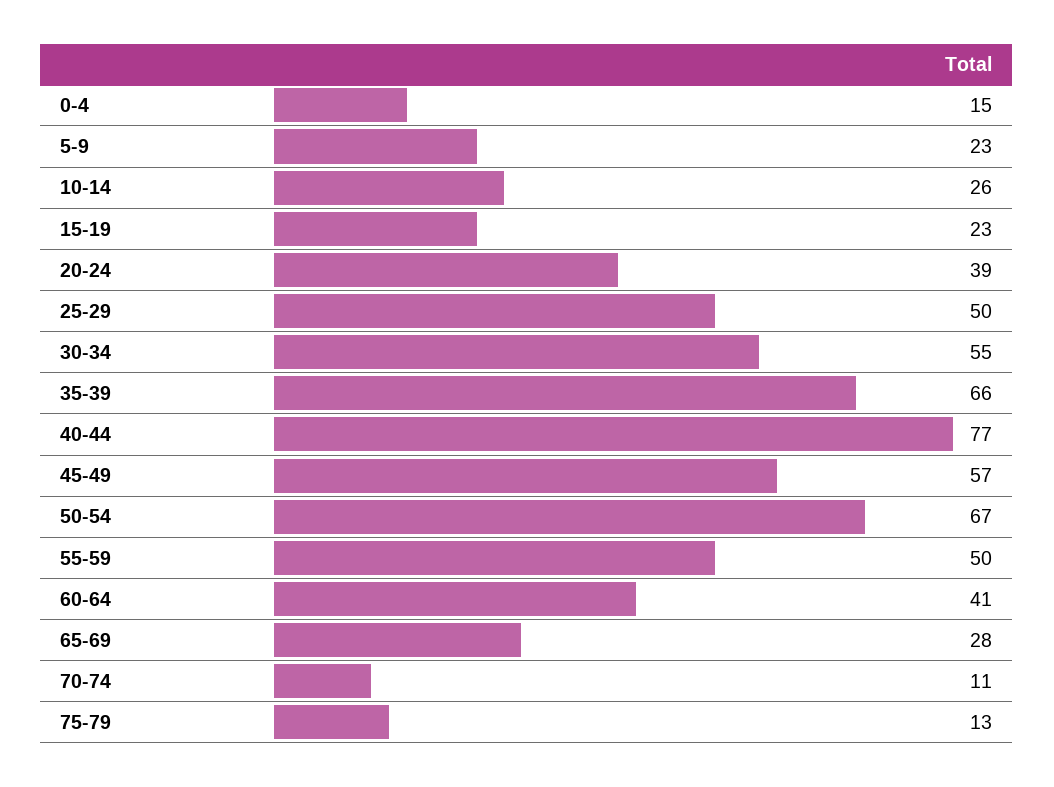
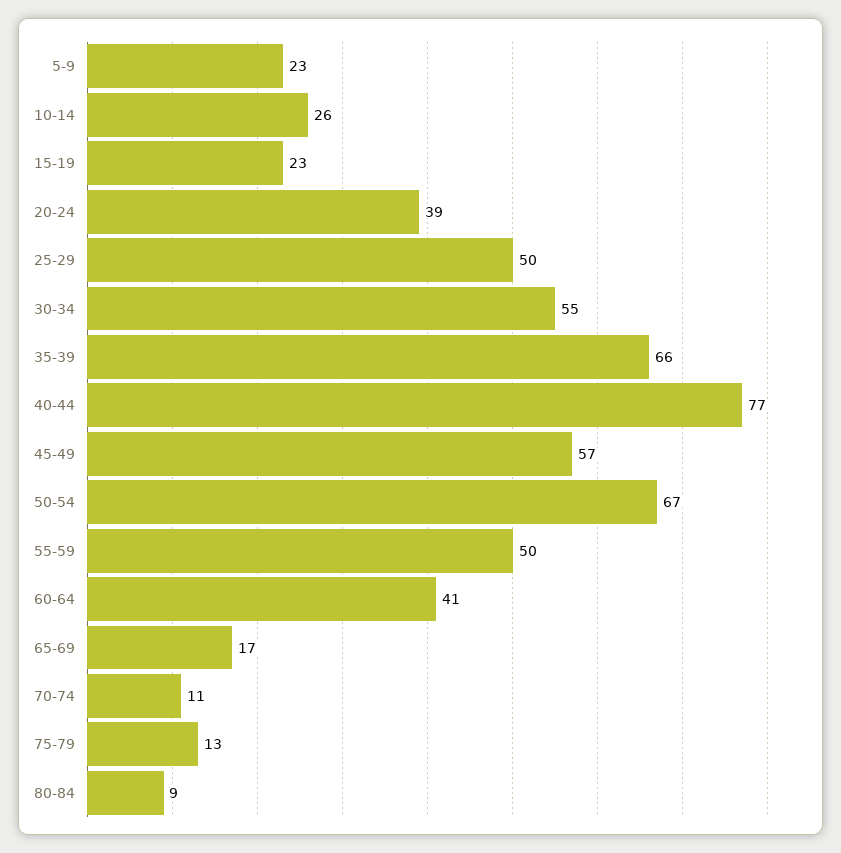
0-4: 15 -> none
65-69: 28 -> 17
80-84: none -> 9

